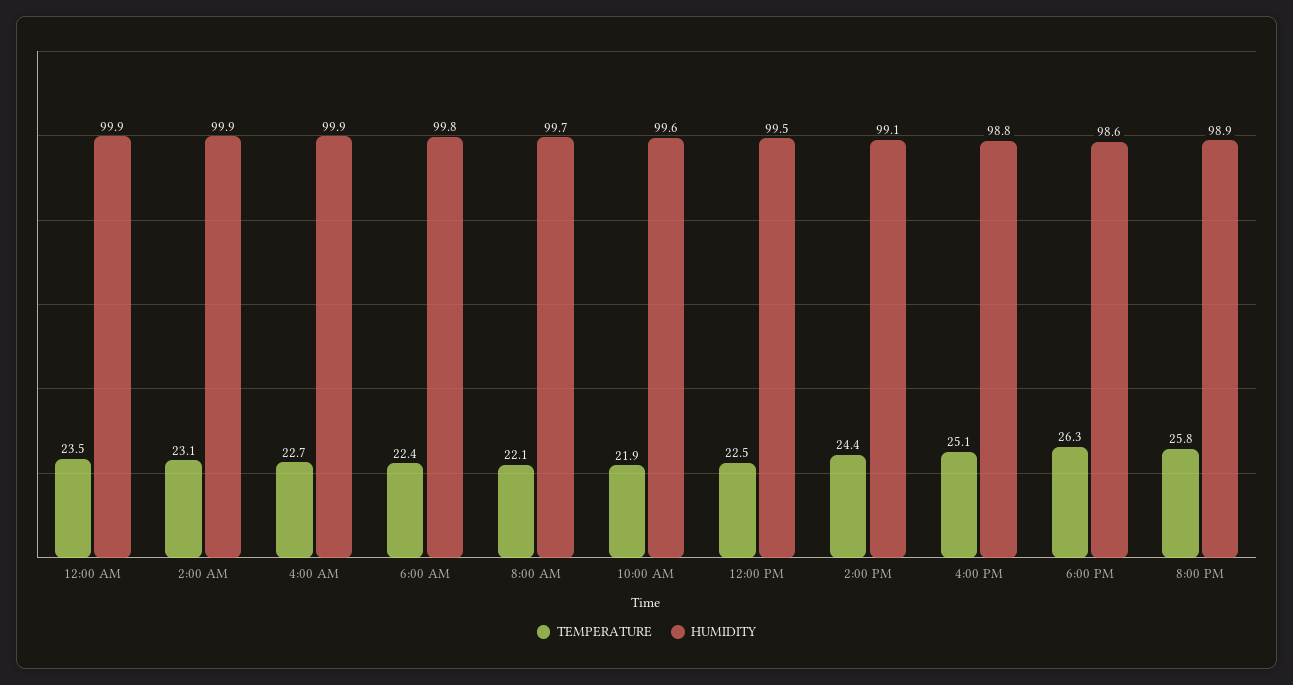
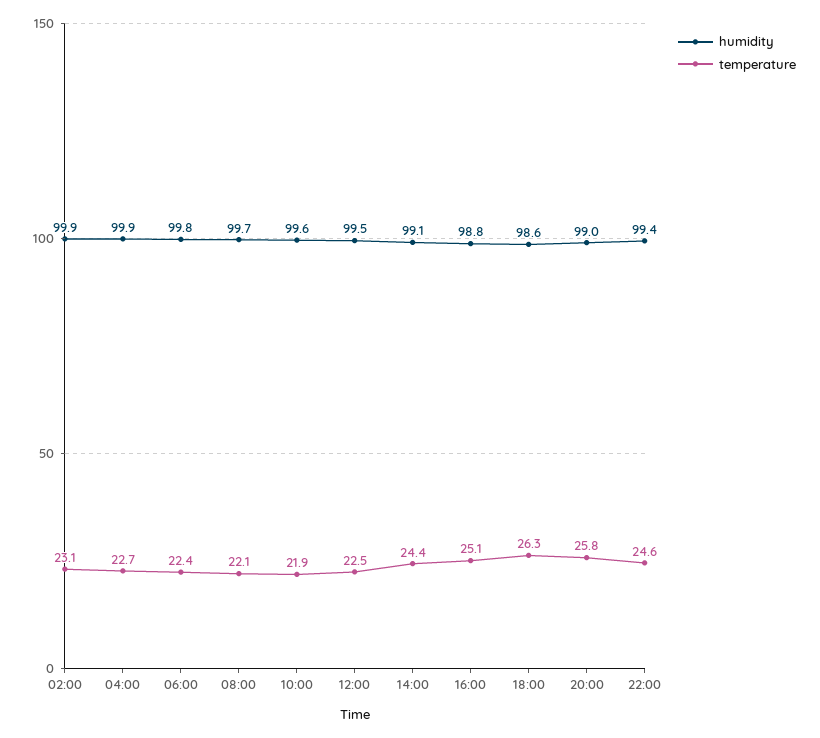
TEMPERATURE, 12:00 AM: 23.5 -> none
HUMIDITY, 12:00 AM: 99.9 -> none
HUMIDITY, 8:00 PM: 98.9 -> 99
HUMIDITY, 22:00: none -> 99.4
TEMPERATURE, 22:00: none -> 24.6

